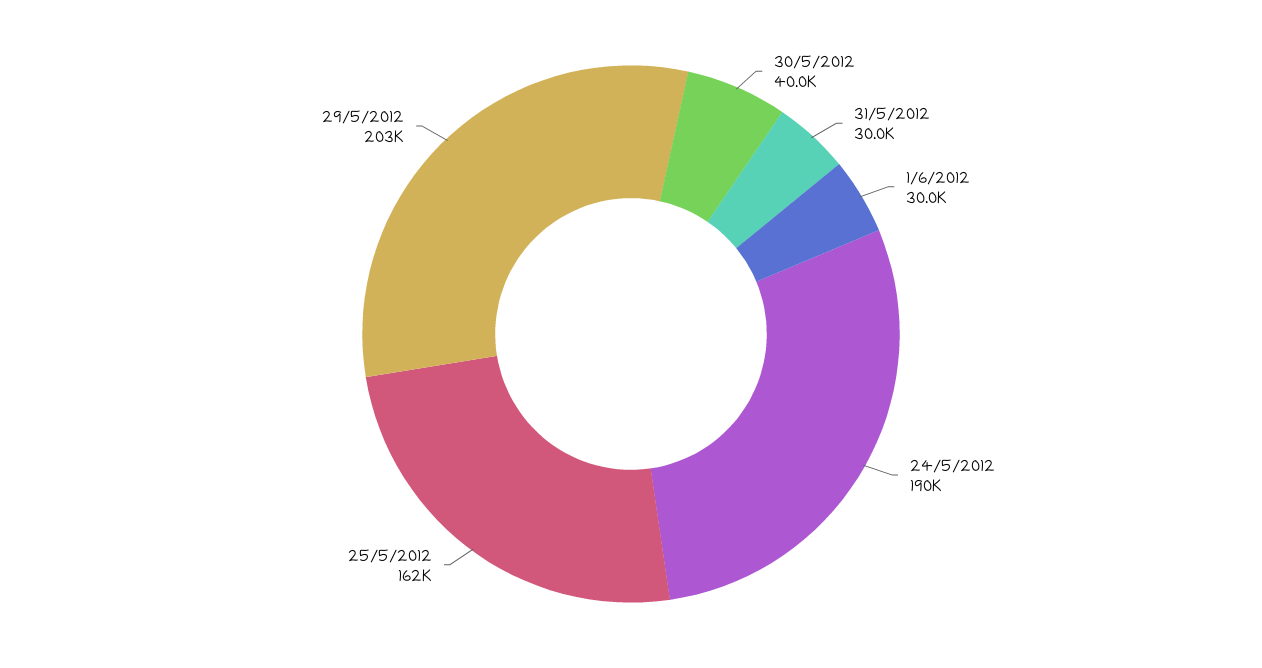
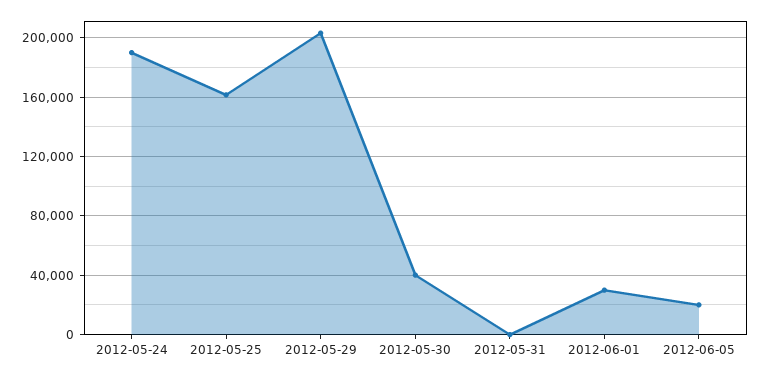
31/5/2012: 30000 -> 0
2012-06-05: none -> 20000

